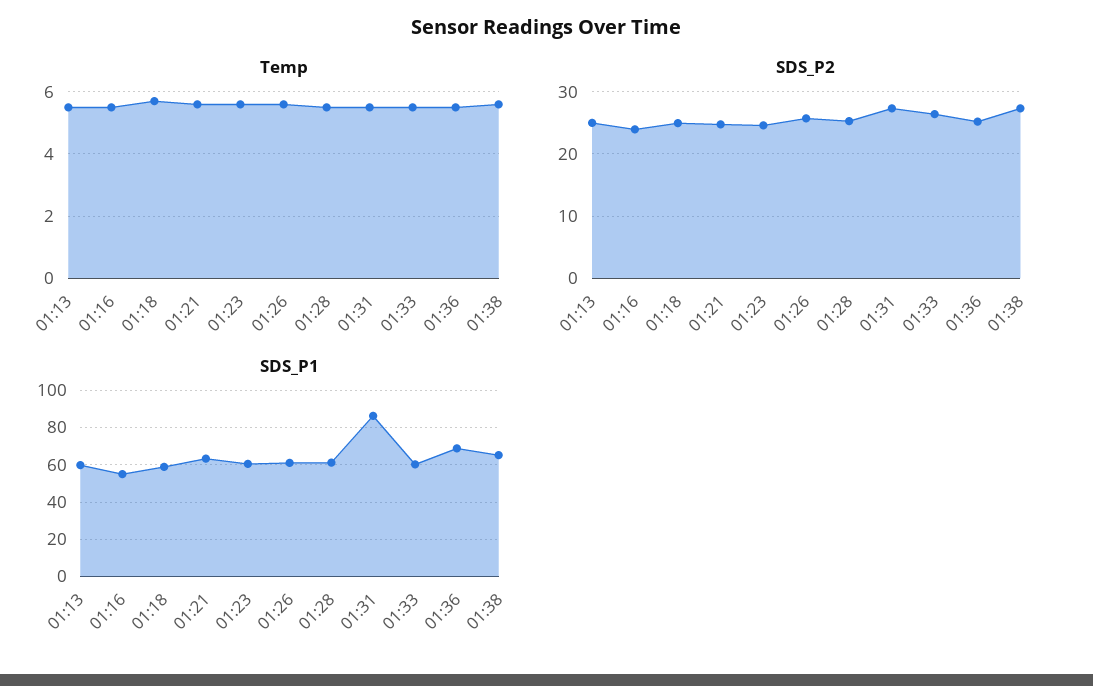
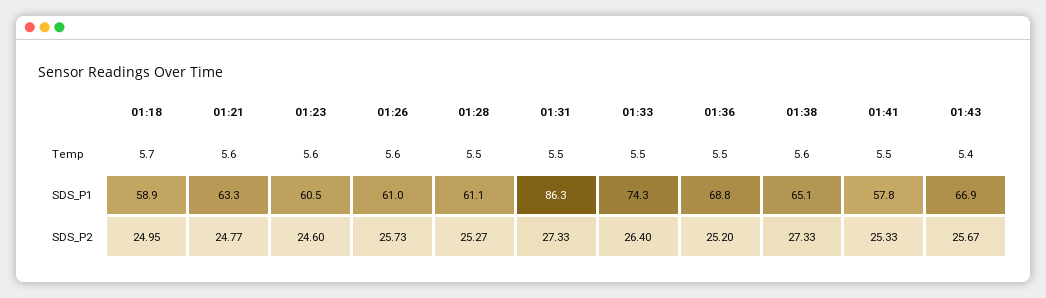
Temp, 01:13: 5.5 -> none
Temp, 01:16: 5.5 -> none
SDS_P2, 01:13: 25 -> none
SDS_P2, 01:16: 24 -> none
SDS_P1, 01:13: 60 -> none
SDS_P1, 01:16: 55 -> none
SDS_P1, 01:33: 60 -> 74.3
Temp, 01:41: none -> 5.5
Temp, 01:43: none -> 5.4
SDS_P1, 01:41: none -> 57.8
SDS_P1, 01:43: none -> 66.9
SDS_P2, 01:41: none -> 25.33
SDS_P2, 01:43: none -> 25.67

